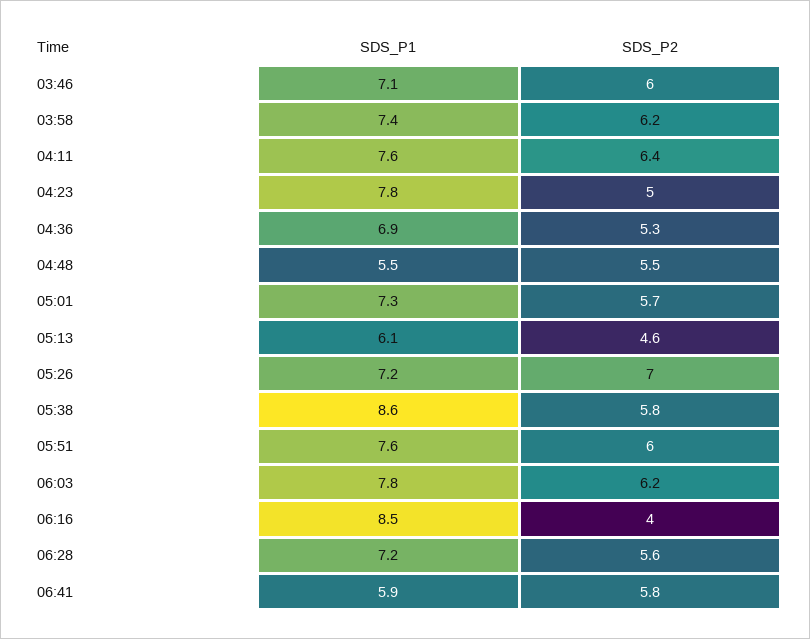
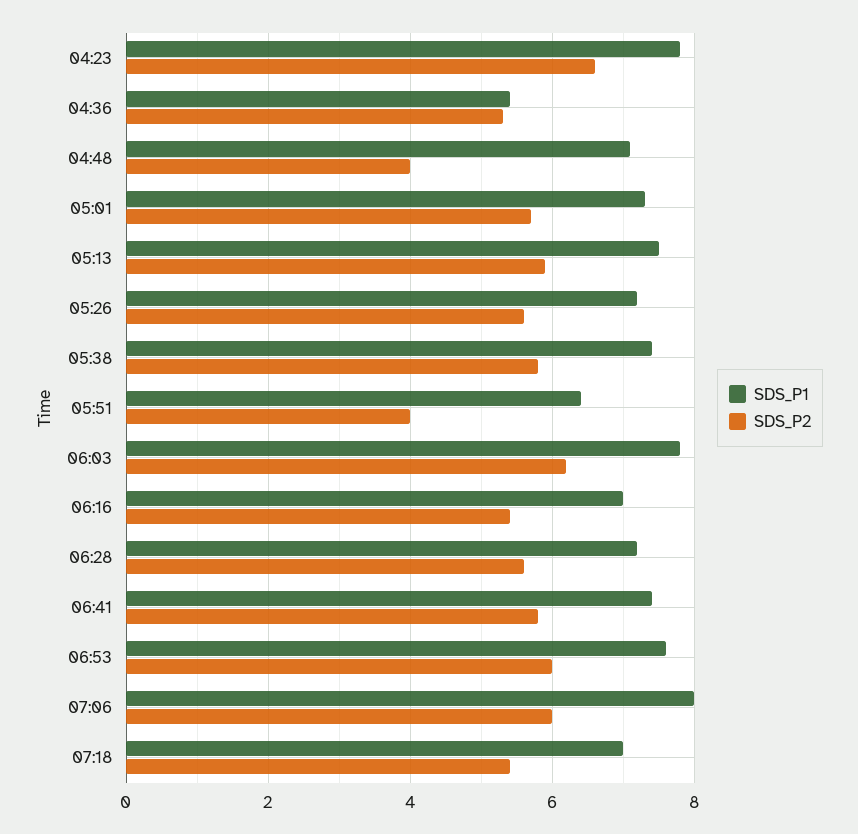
SDS_P1, 03:46: 7.1 -> none
SDS_P2, 03:46: 6 -> none
SDS_P1, 03:58: 7.4 -> none
SDS_P2, 03:58: 6.2 -> none
SDS_P1, 04:11: 7.6 -> none
SDS_P2, 04:11: 6.4 -> none
SDS_P2, 04:23: 5 -> 6.5
SDS_P1, 04:36: 6.9 -> 5.5
SDS_P1, 04:48: 5.5 -> 7
SDS_P2, 04:48: 5.5 -> 4
SDS_P1, 05:13: 6.1 -> 7.5
SDS_P2, 05:13: 4.6 -> 6
SDS_P2, 05:26: 7 -> 5.5
SDS_P1, 05:38: 8.6 -> 7.5
SDS_P1, 05:51: 7.6 -> 6.5
SDS_P2, 05:51: 6 -> 4
SDS_P1, 06:16: 8.5 -> 7
SDS_P2, 06:16: 4 -> 5.5
SDS_P1, 06:41: 5.9 -> 7.5
SDS_P1, 06:53: none -> 7.5
SDS_P2, 06:53: none -> 6
SDS_P1, 07:06: none -> 8
SDS_P2, 07:06: none -> 6
SDS_P1, 07:18: none -> 7
SDS_P2, 07:18: none -> 5.5

